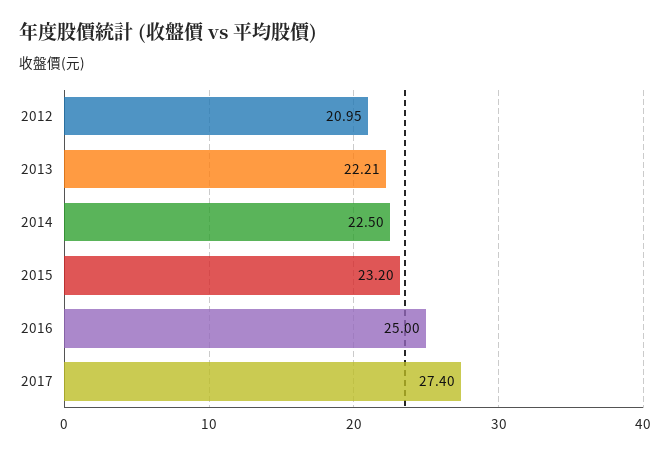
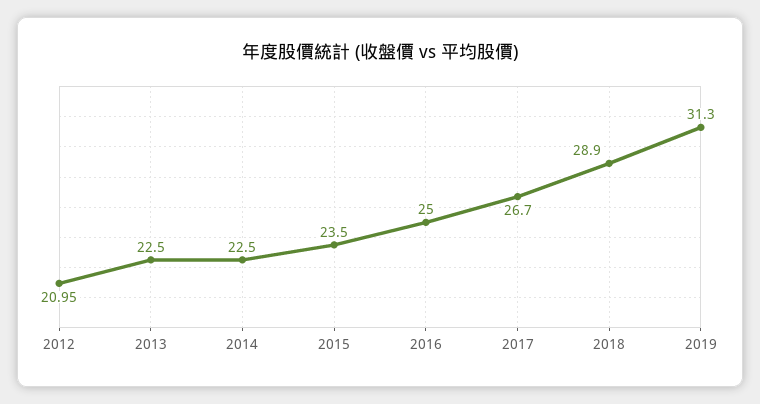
2013: 22.21 -> 22.5
2015: 23.2 -> 23.5
2017: 27.4 -> 26.7
2018: none -> 28.9
2019: none -> 31.3

